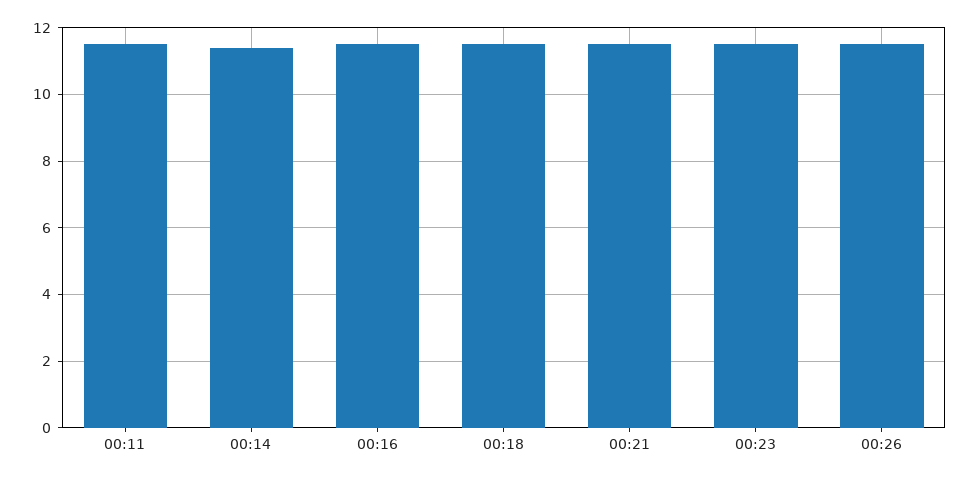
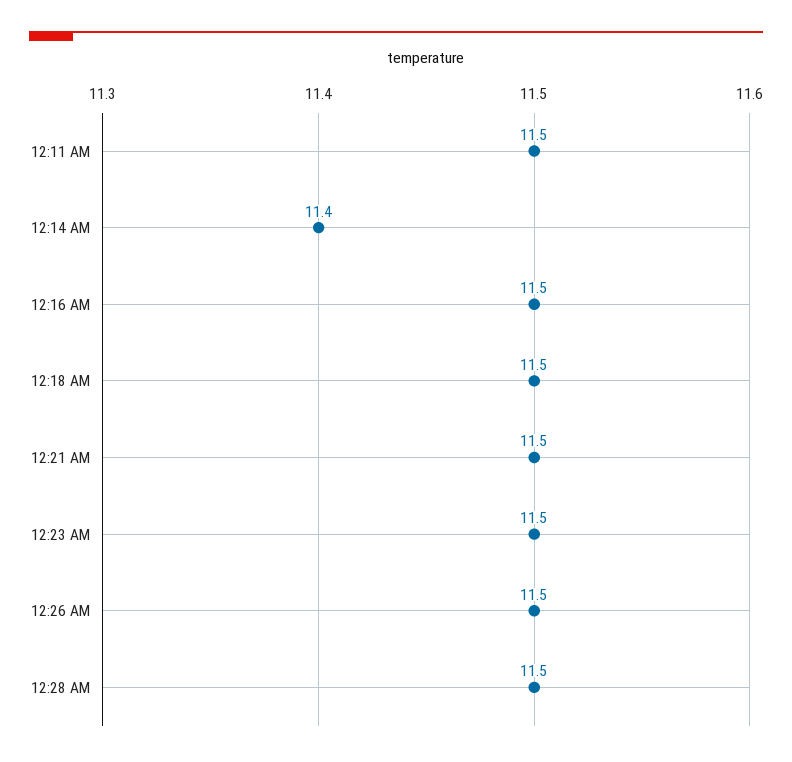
12:28 AM: none -> 11.5

